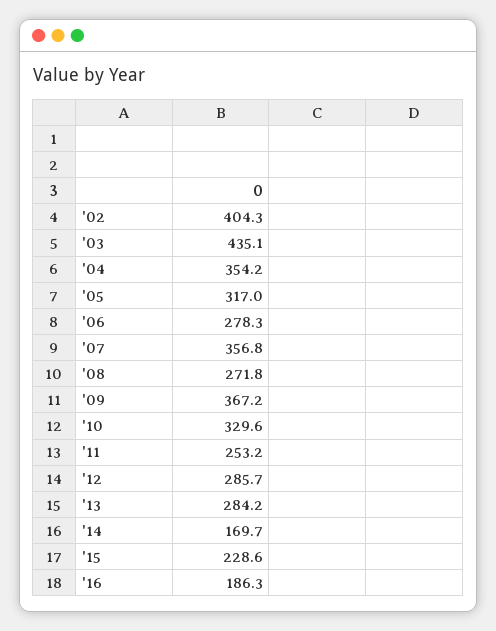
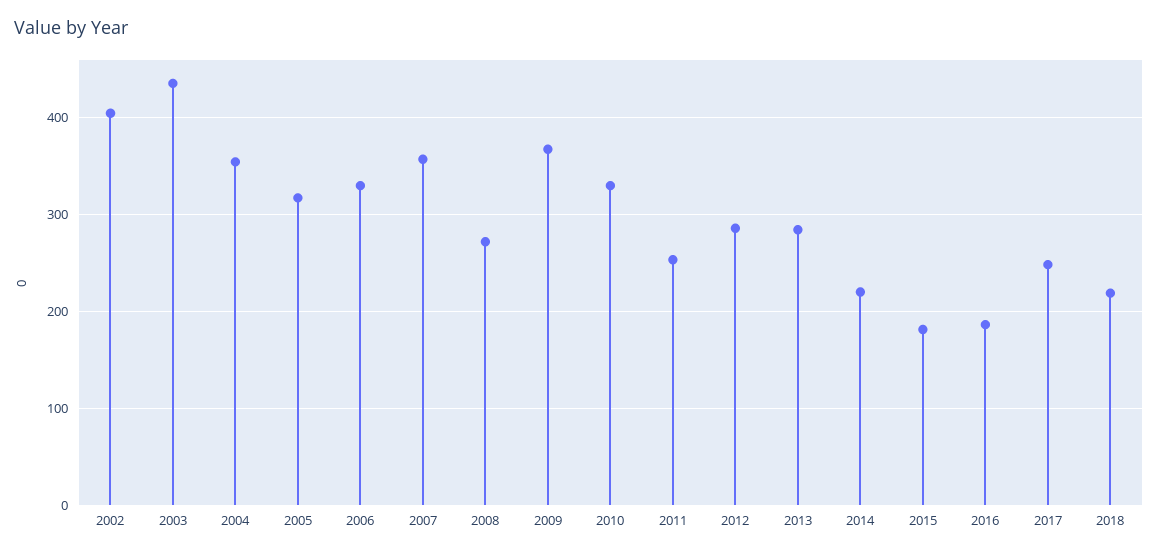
'06: 278.3 -> 330
'14: 169.7 -> 220
'15: 228.6 -> 180
2017: none -> 250
2018: none -> 220

